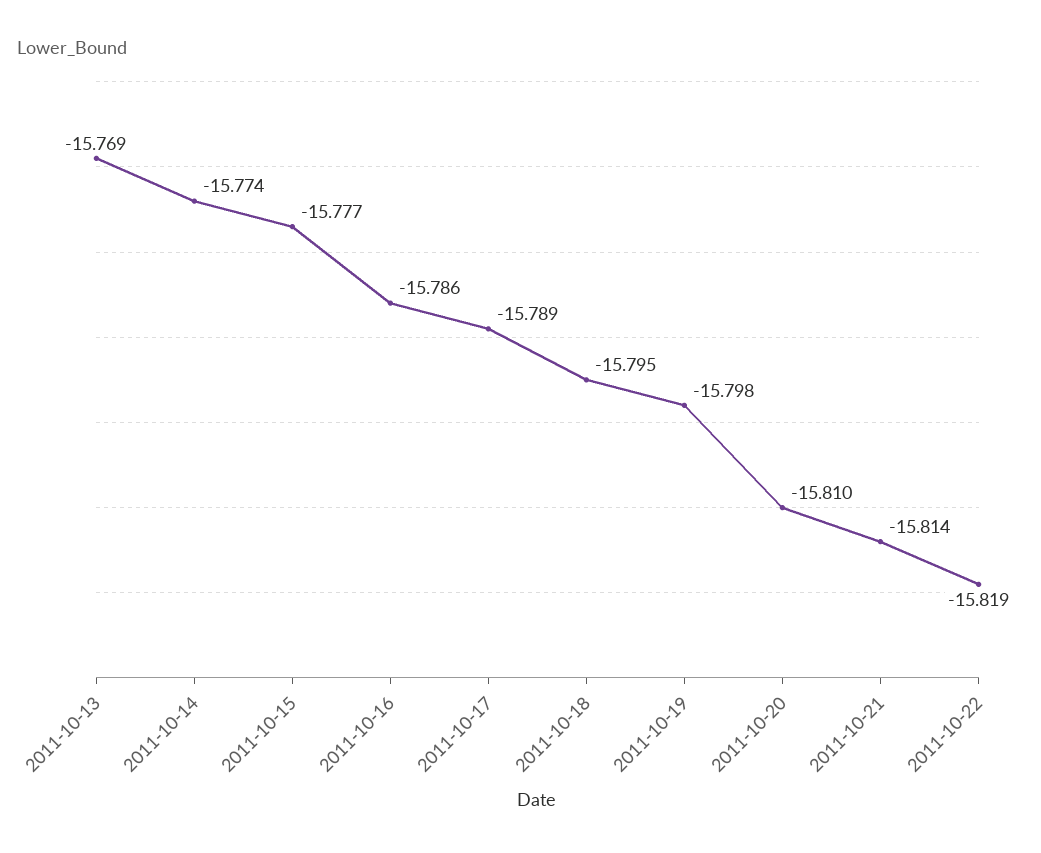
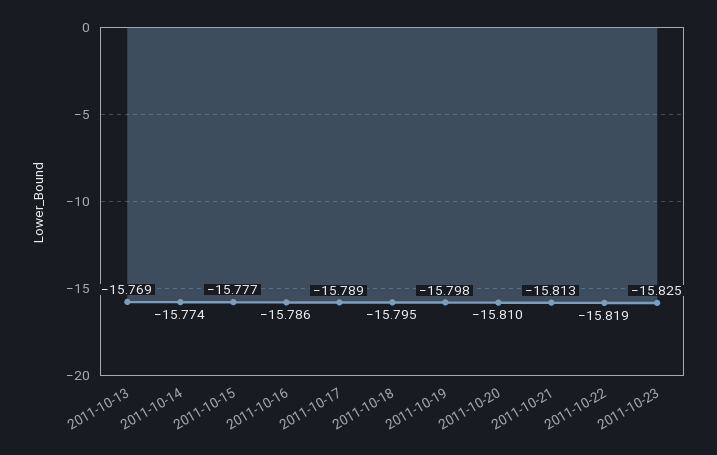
2011-10-21: -15.814 -> -15.813
2011-10-23: none -> -15.825

